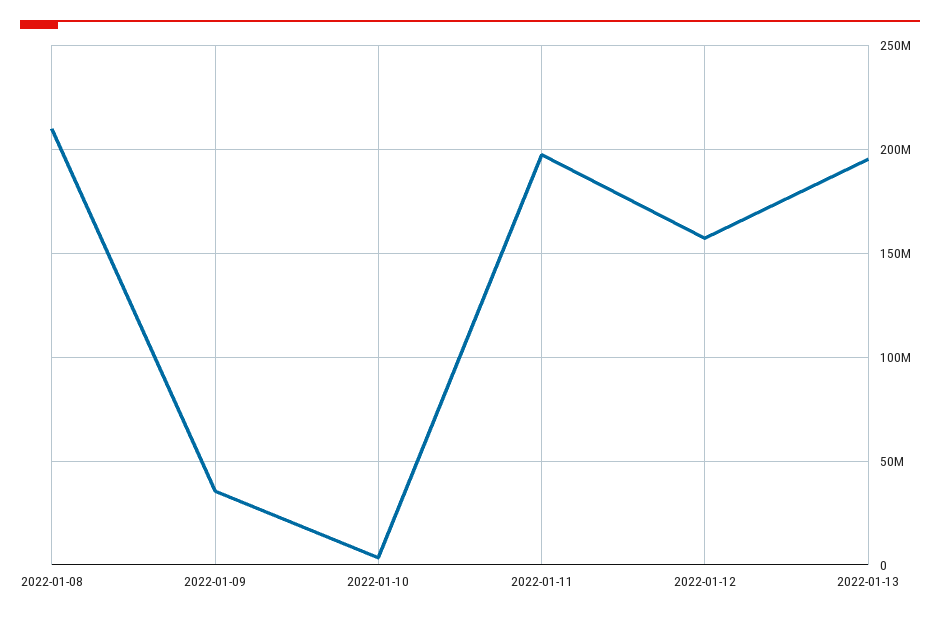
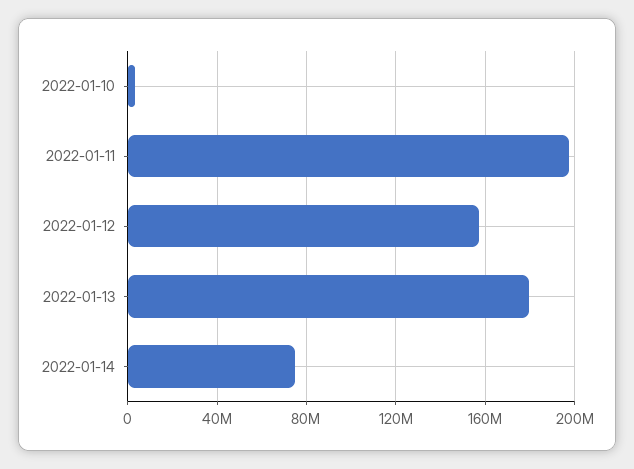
2022-01-08: 210000000 -> none
2022-01-09: 35000000 -> none
2022-01-13: 195000000 -> 180000000
2022-01-14: none -> 75000000

